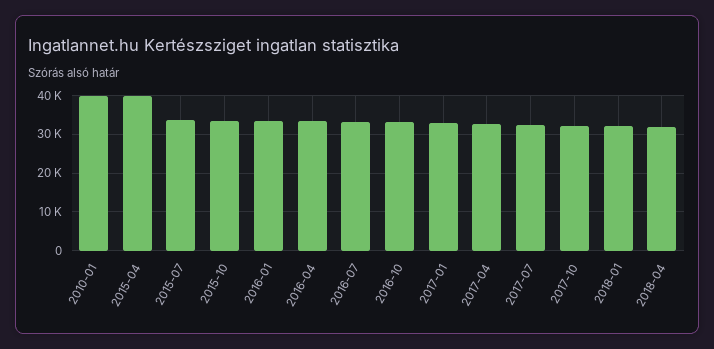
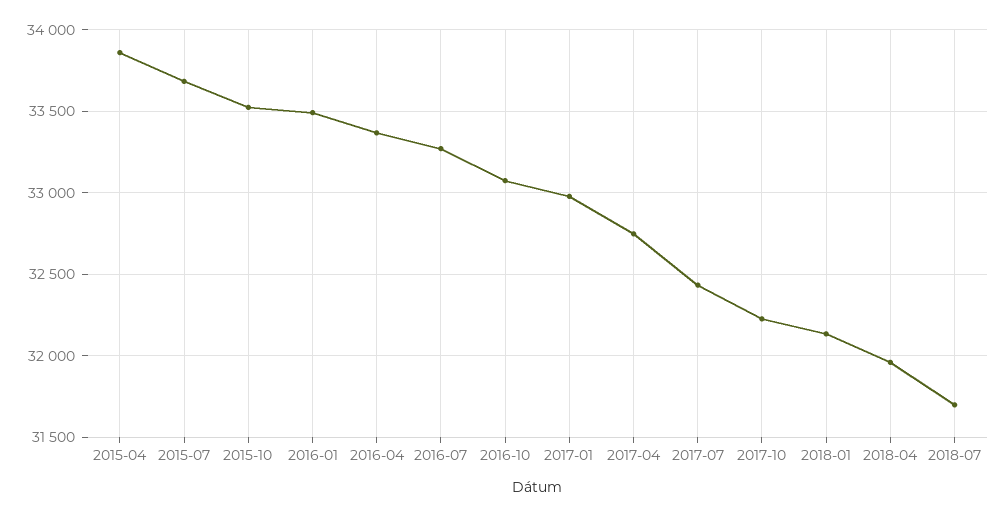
2010-01: 40000 -> none
2015-04: 40000 -> 33850
2018-07: none -> 31700

